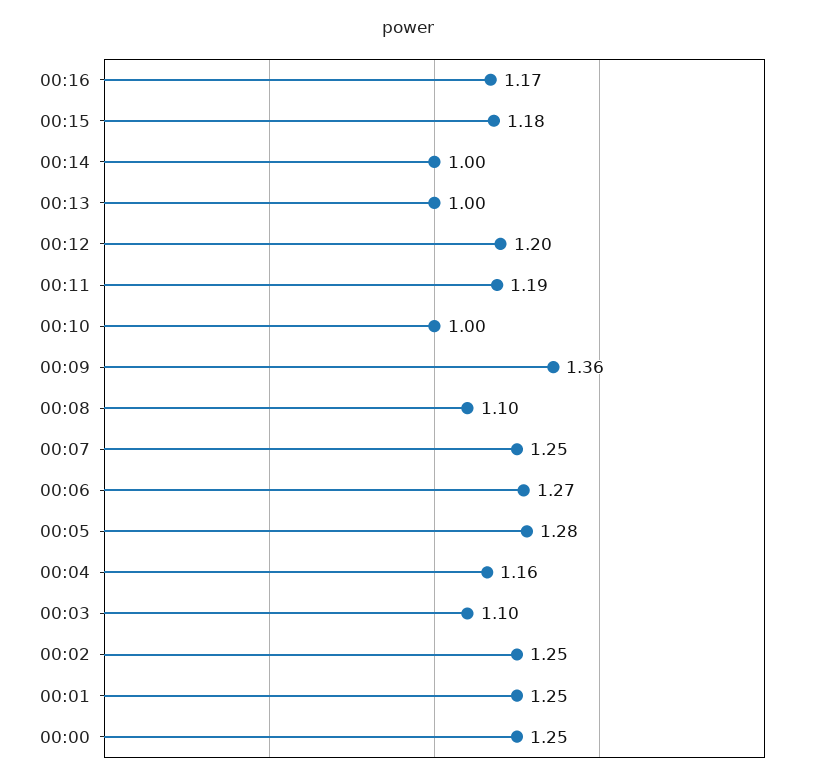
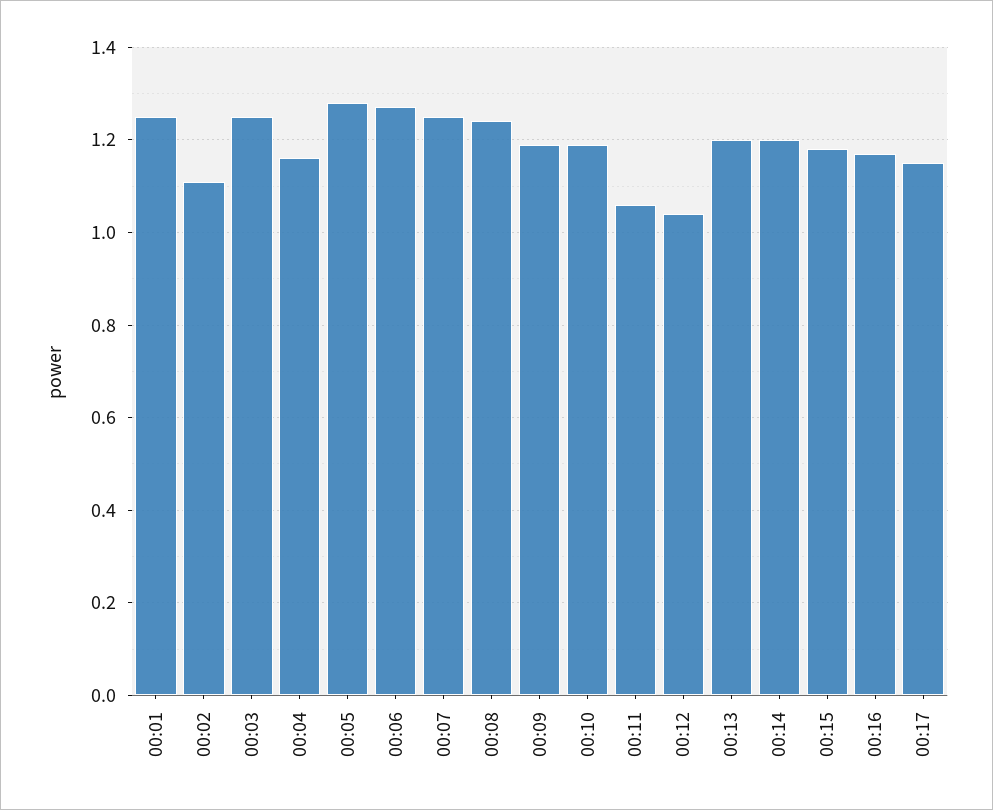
00:14: 1 -> 1.2
00:13: 1 -> 1.2
00:12: 1.2 -> 1.05
00:11: 1.19 -> 1.05
00:10: 1 -> 1.2
00:09: 1.36 -> 1.2
00:08: 1.1 -> 1.25
00:03: 1.1 -> 1.25
00:02: 1.25 -> 1.1
00:00: 1.25 -> none
00:17: none -> 1.15

